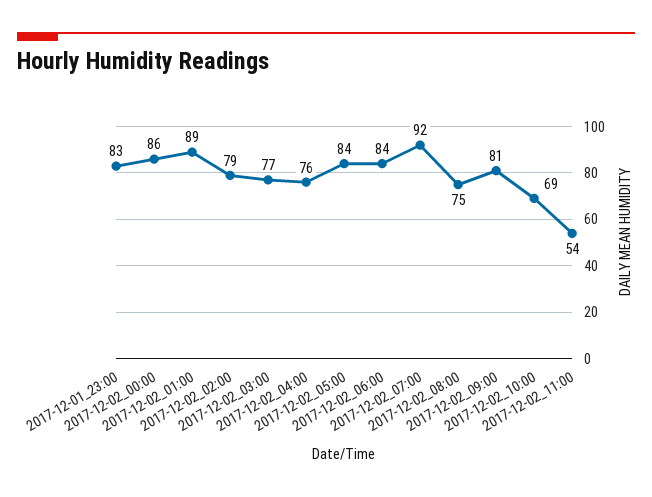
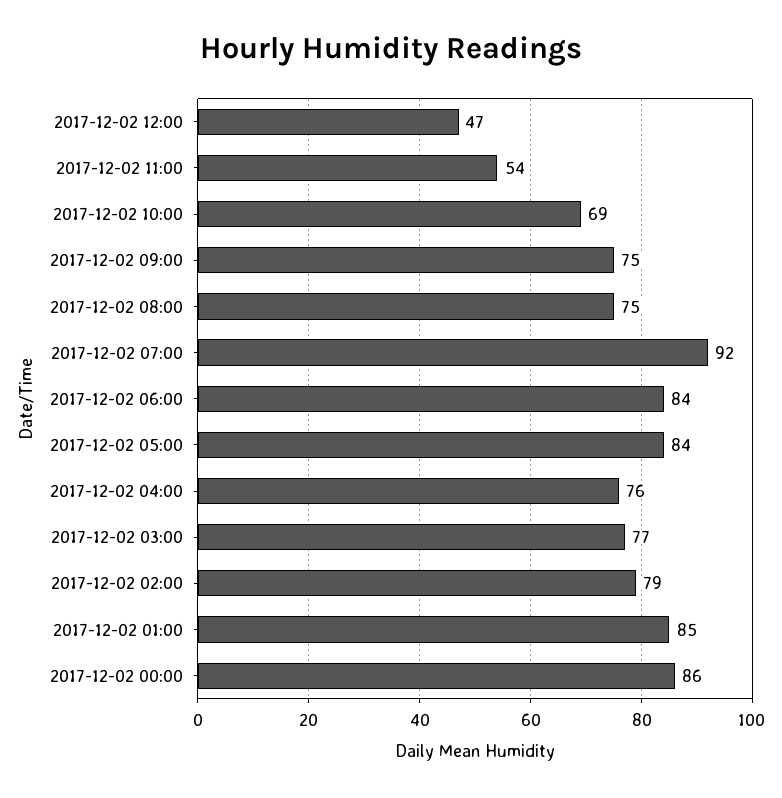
2017-12-01_23:00: 83 -> none
2017-12-02_01:00: 89 -> 85
2017-12-02_09:00: 81 -> 75
2017-12-02 12:00: none -> 47

